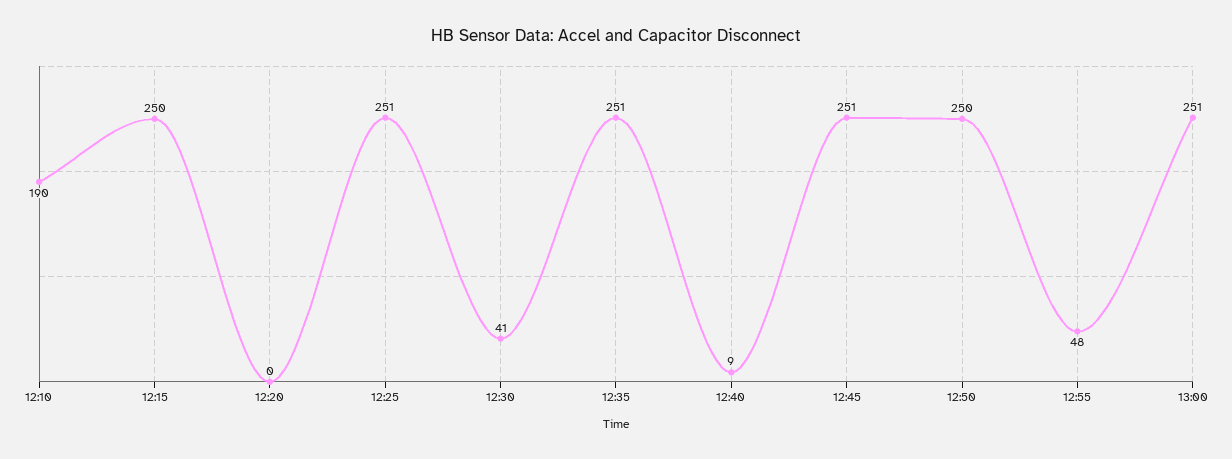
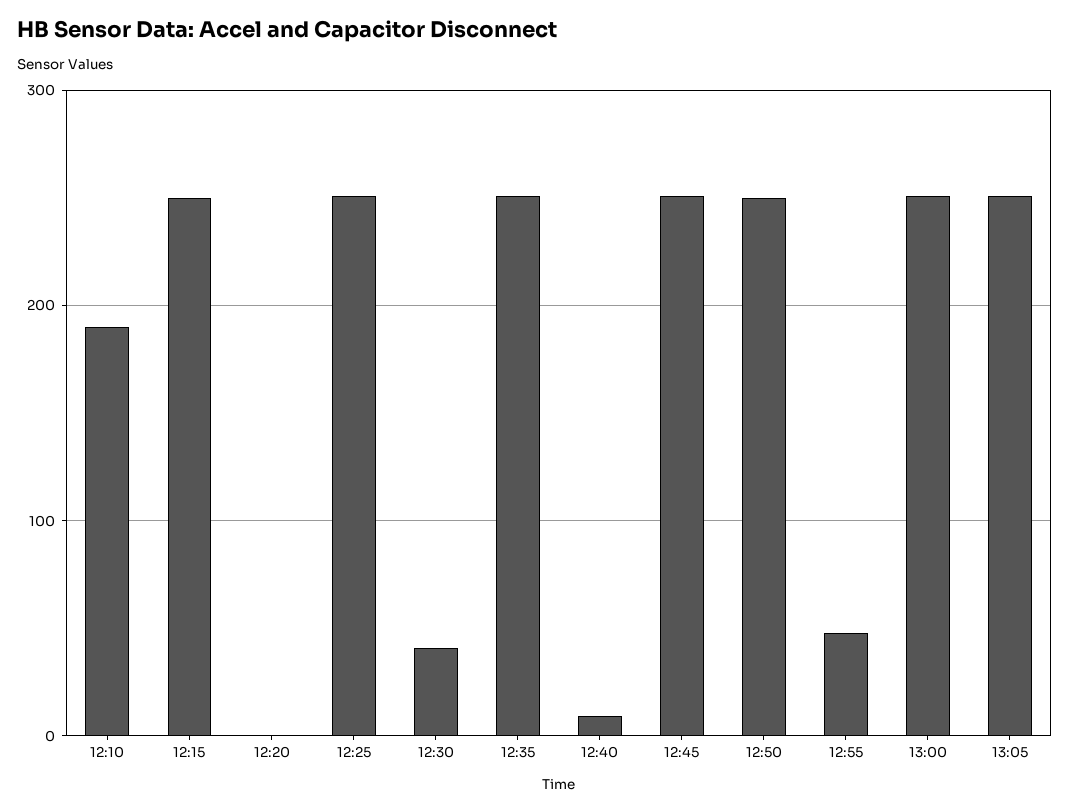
13:05: none -> 250

